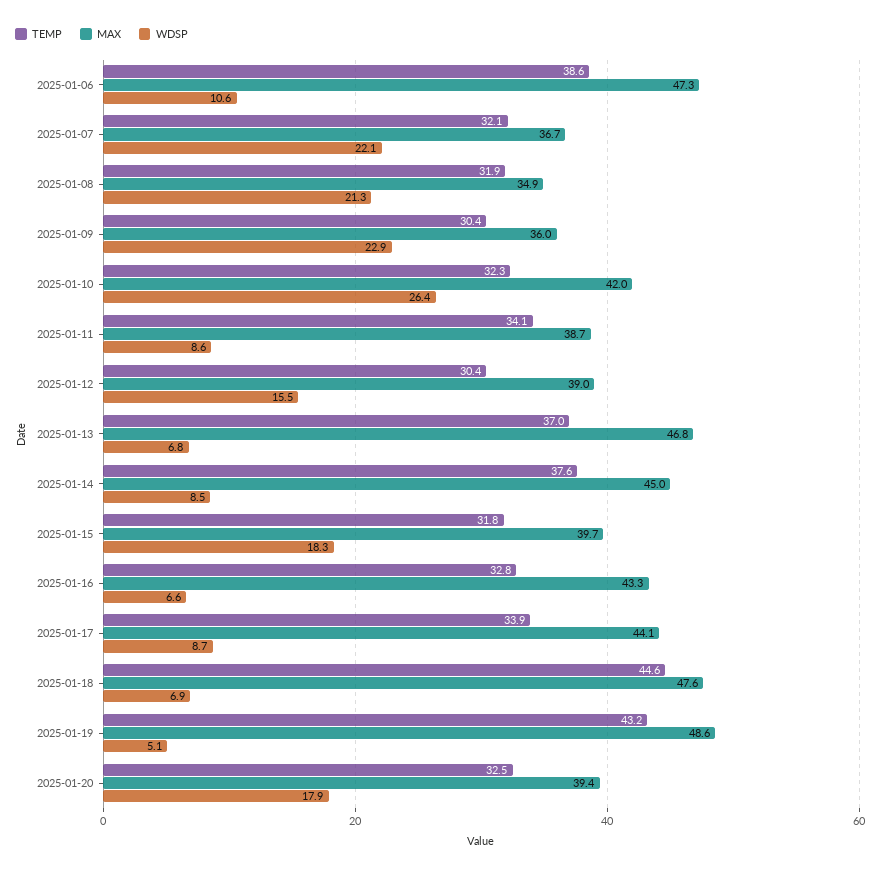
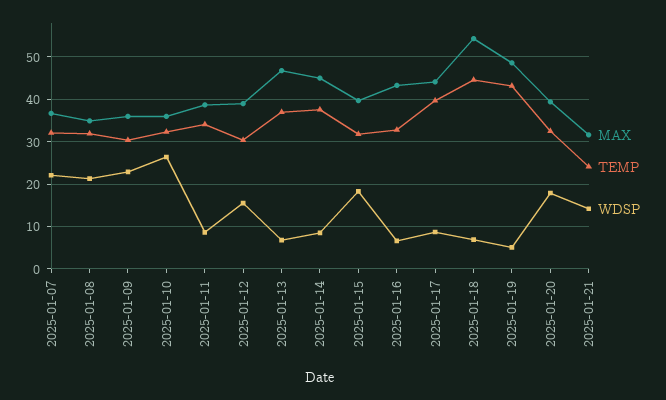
TEMP, 2025-01-06: 38.6 -> none
MAX, 2025-01-06: 47.3 -> none
WDSP, 2025-01-06: 10.6 -> none
MAX, 2025-01-10: 42 -> 36
TEMP, 2025-01-17: 33.9 -> 40
MAX, 2025-01-18: 47.6 -> 54
MAX, 2025-01-21: none -> 32
TEMP, 2025-01-21: none -> 24
WDSP, 2025-01-21: none -> 14

